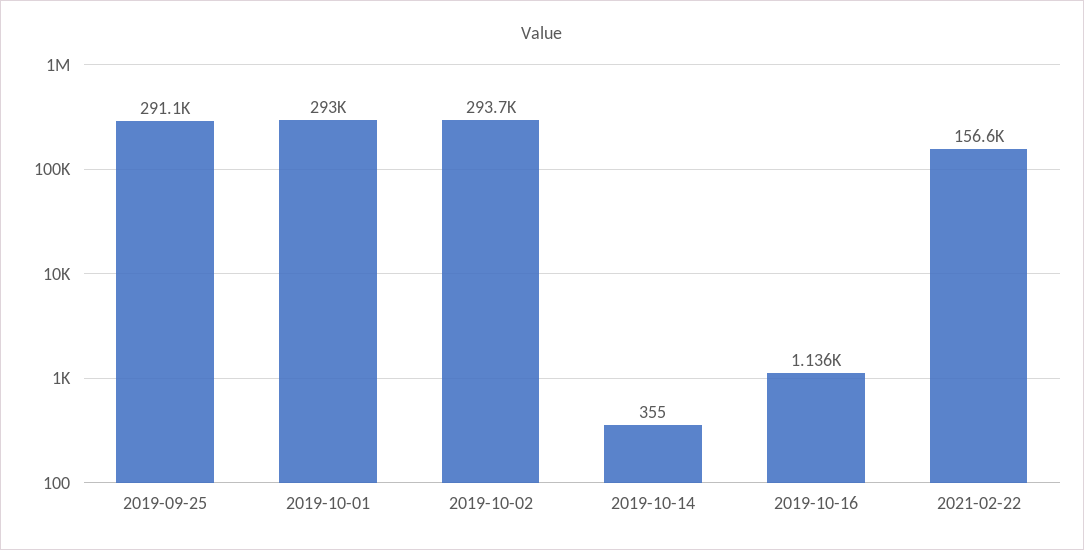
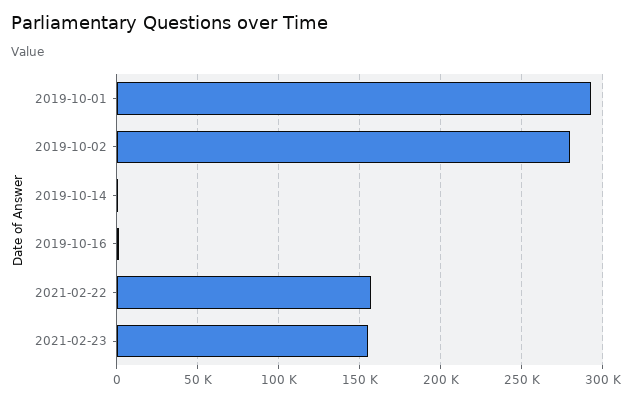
2019-09-25: 291100 -> none
2019-10-02: 293700 -> 280000
2021-02-23: none -> 155000

